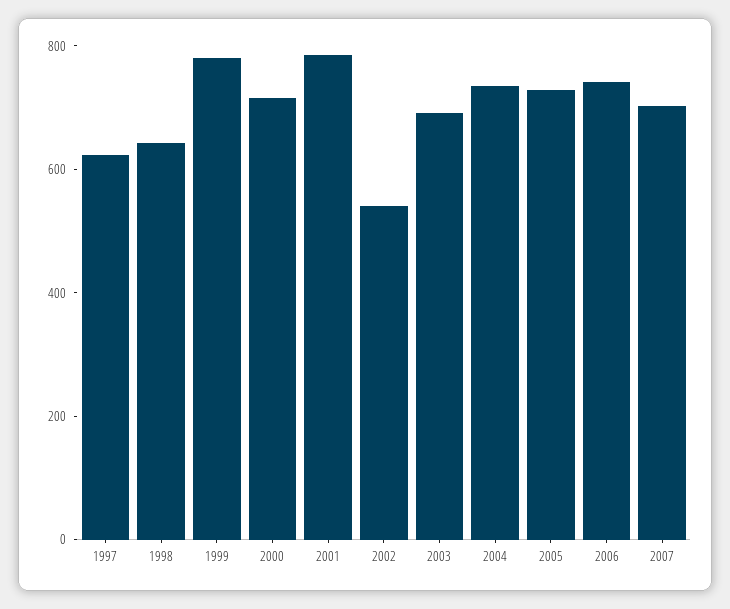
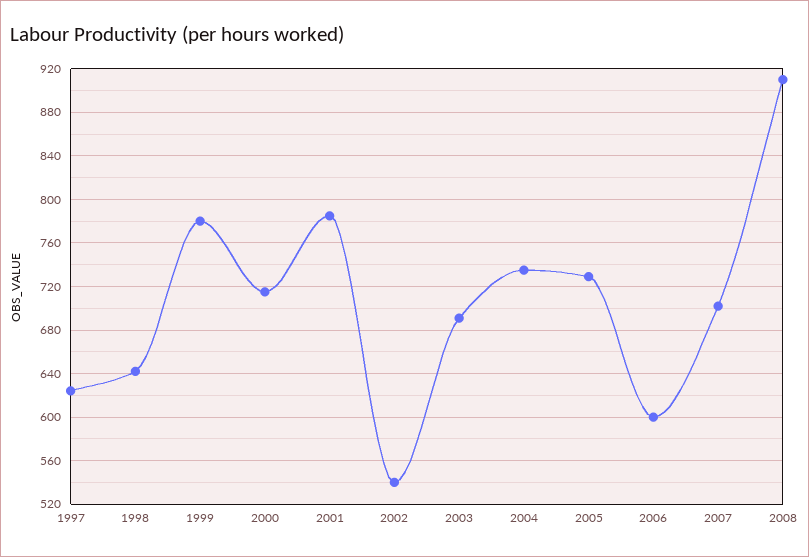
2006: 750 -> 600
2008: none -> 910

